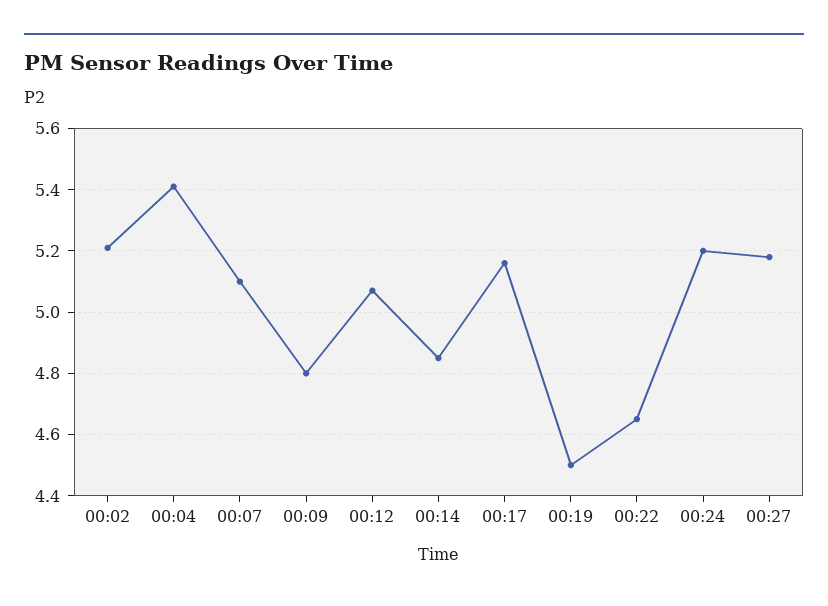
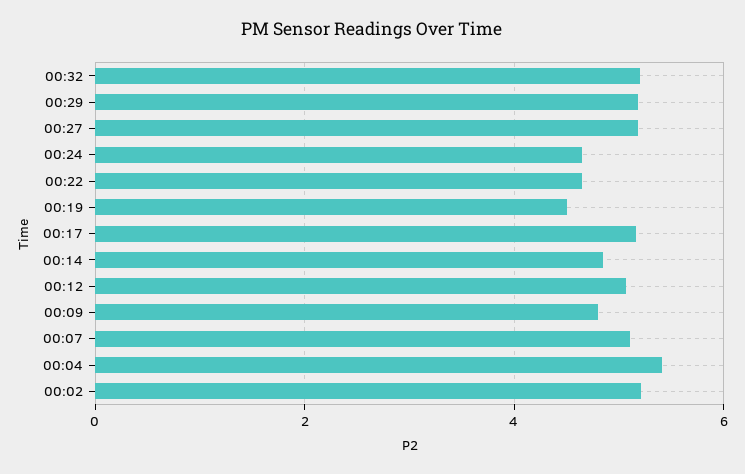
00:24: 5.2 -> 4.6
00:32: none -> 5.2
00:29: none -> 5.2

